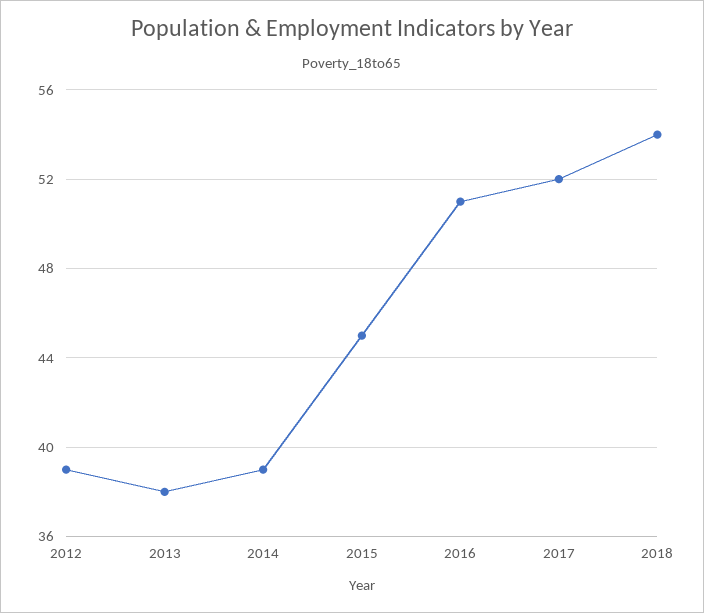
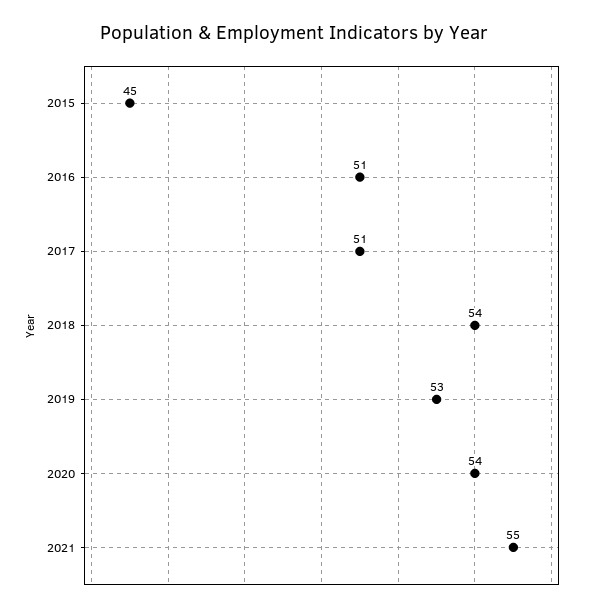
2012: 39 -> none
2013: 38 -> none
2014: 39 -> none
2017: 52 -> 51
2019: none -> 53
2020: none -> 54
2021: none -> 55

